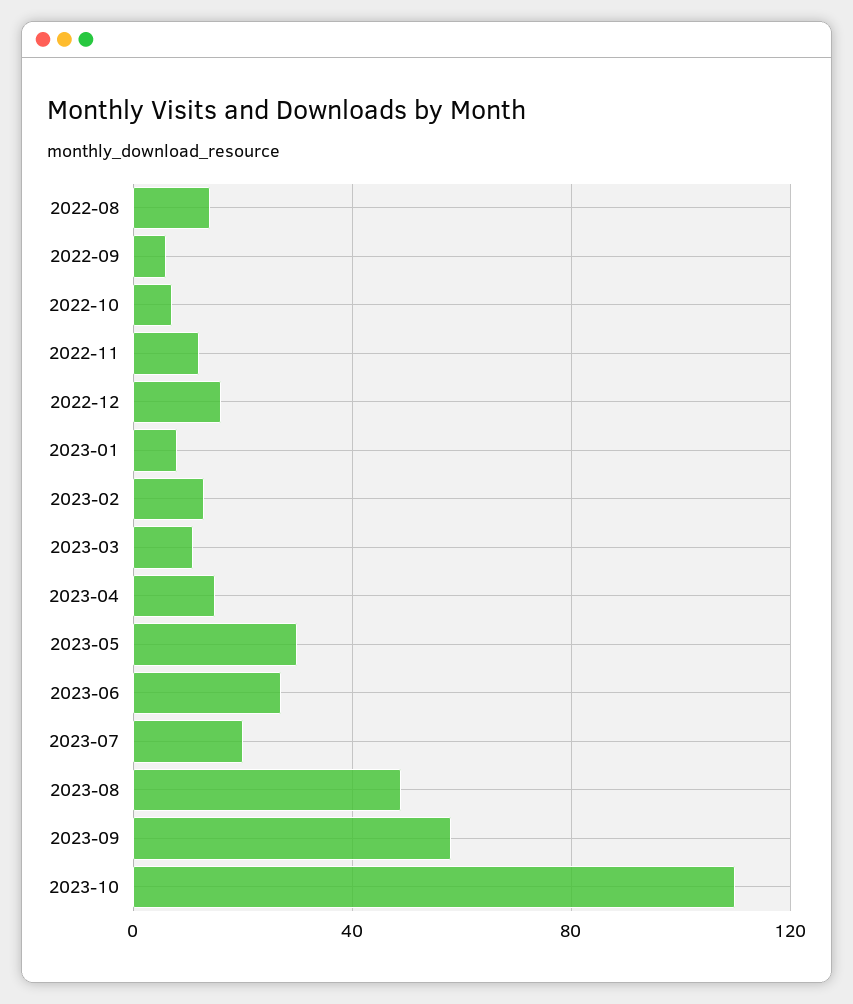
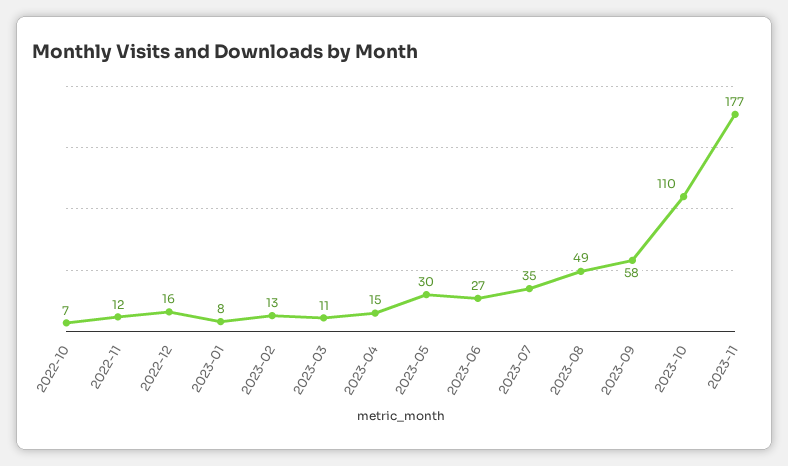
2022-08: 15 -> none
2022-09: 5 -> none
2023-07: 20 -> 35
2023-11: none -> 177

